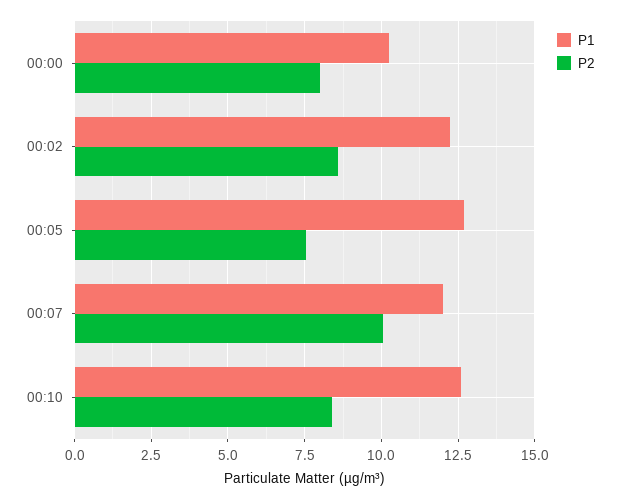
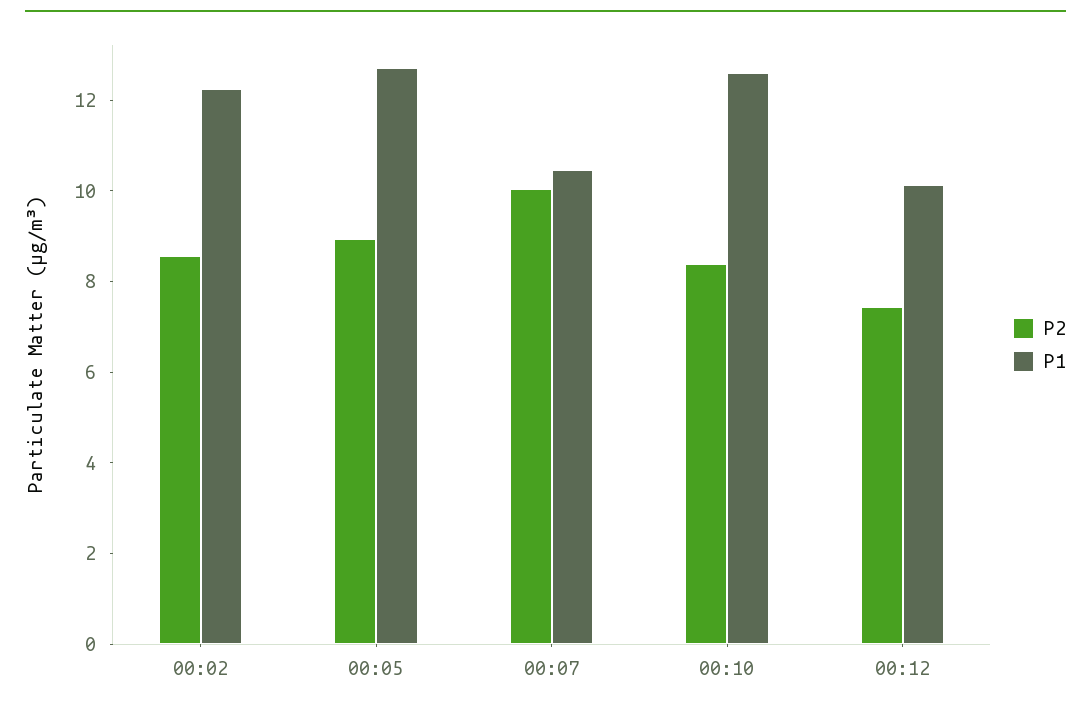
P1, 00:00: 10.25 -> none
P2, 00:00: 8 -> none
P2, 00:05: 7.5 -> 9
P1, 00:07: 12 -> 10.5
P2, 00:12: none -> 7.5
P1, 00:12: none -> 10

